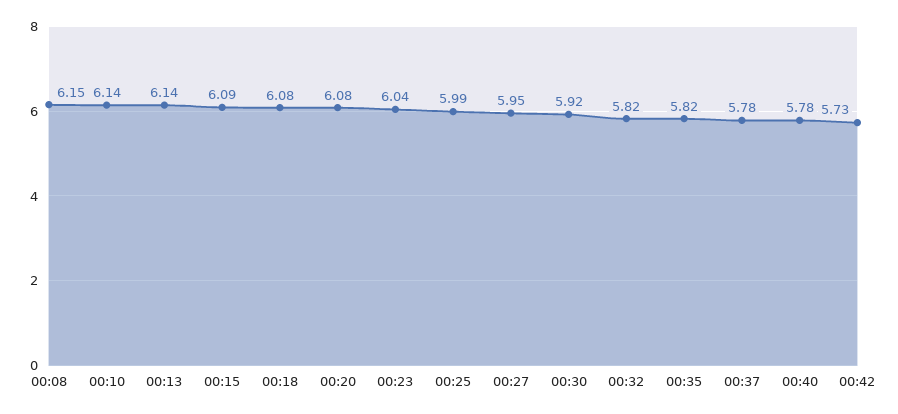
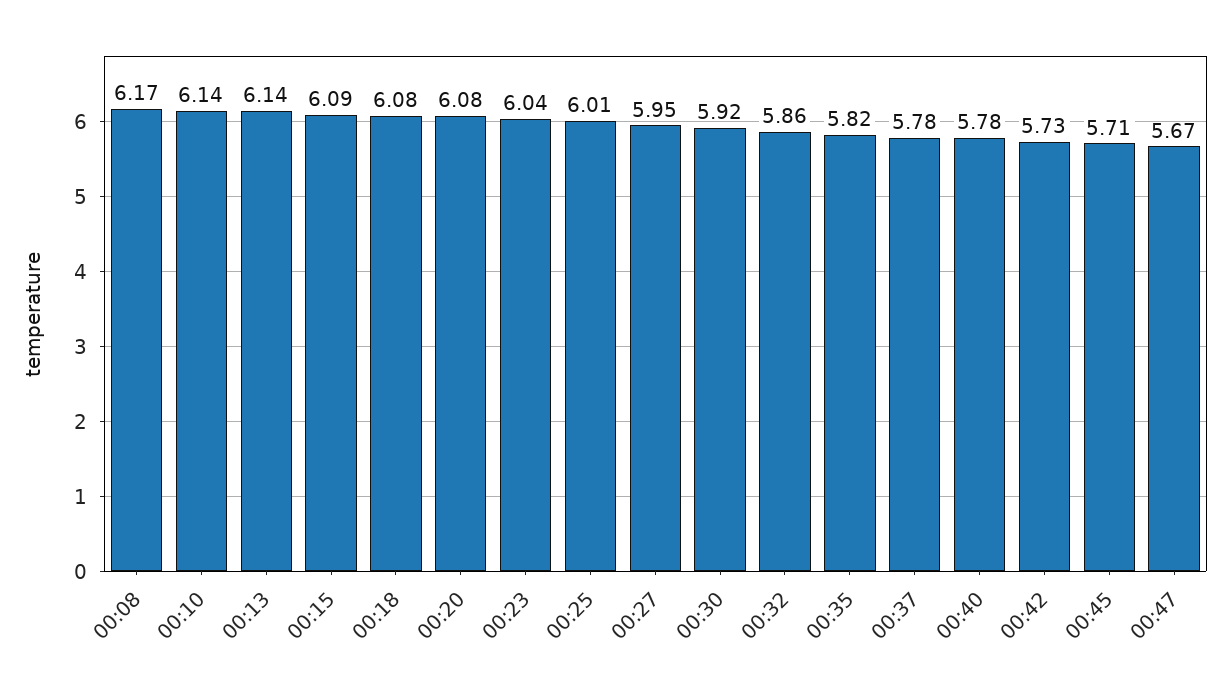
00:08: 6.15 -> 6.17
00:25: 5.99 -> 6.01
00:32: 5.82 -> 5.86
00:45: none -> 5.71
00:47: none -> 5.67

